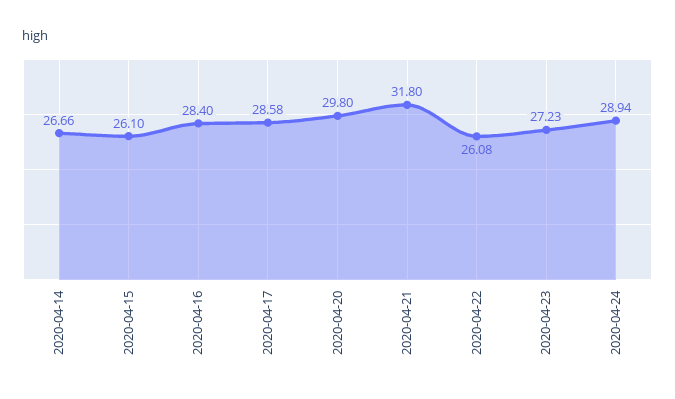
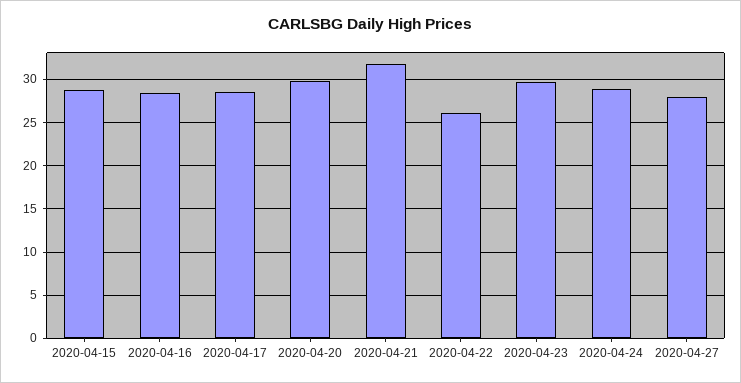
2020-04-14: 26.66 -> none
2020-04-15: 26.1 -> 29
2020-04-23: 27.23 -> 30
2020-04-27: none -> 28

